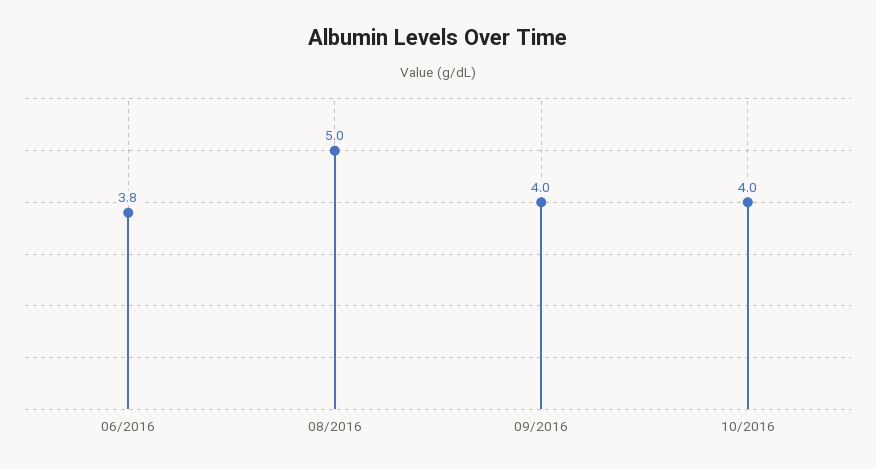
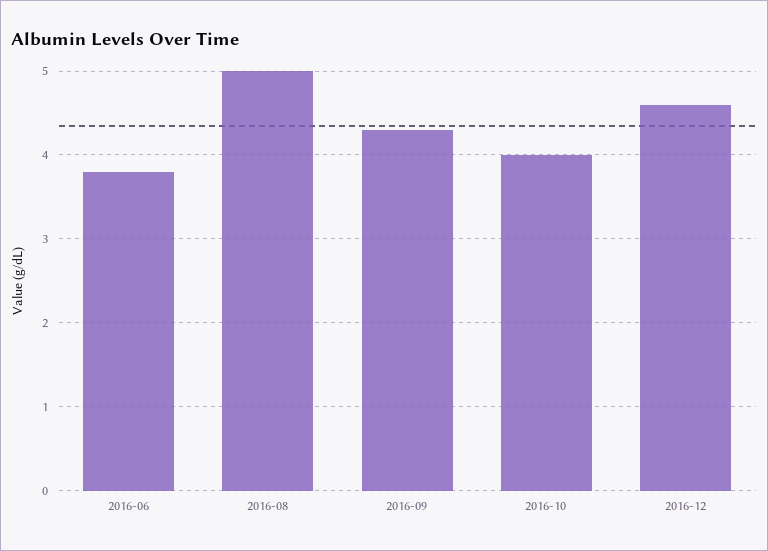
09/2016: 4 -> 4.3
2016-12: none -> 4.6

